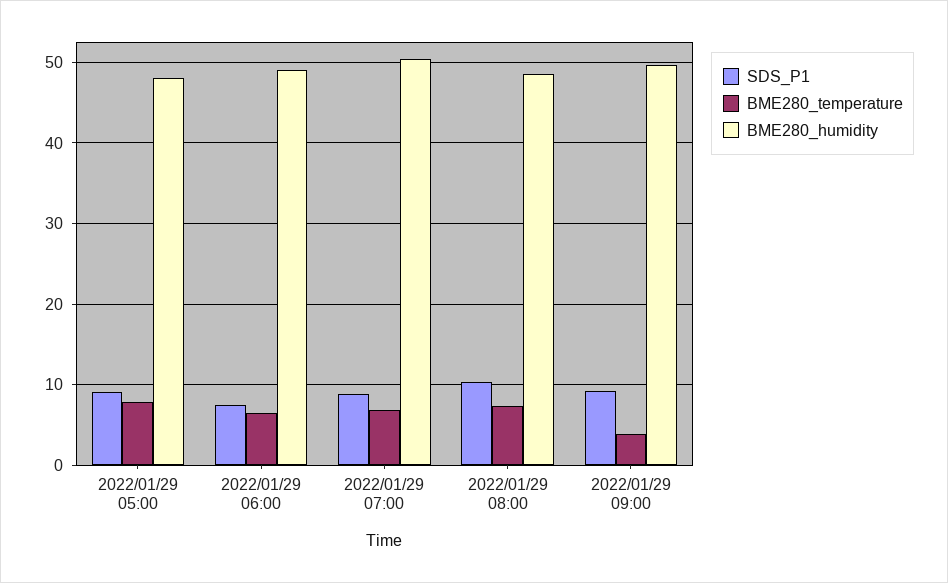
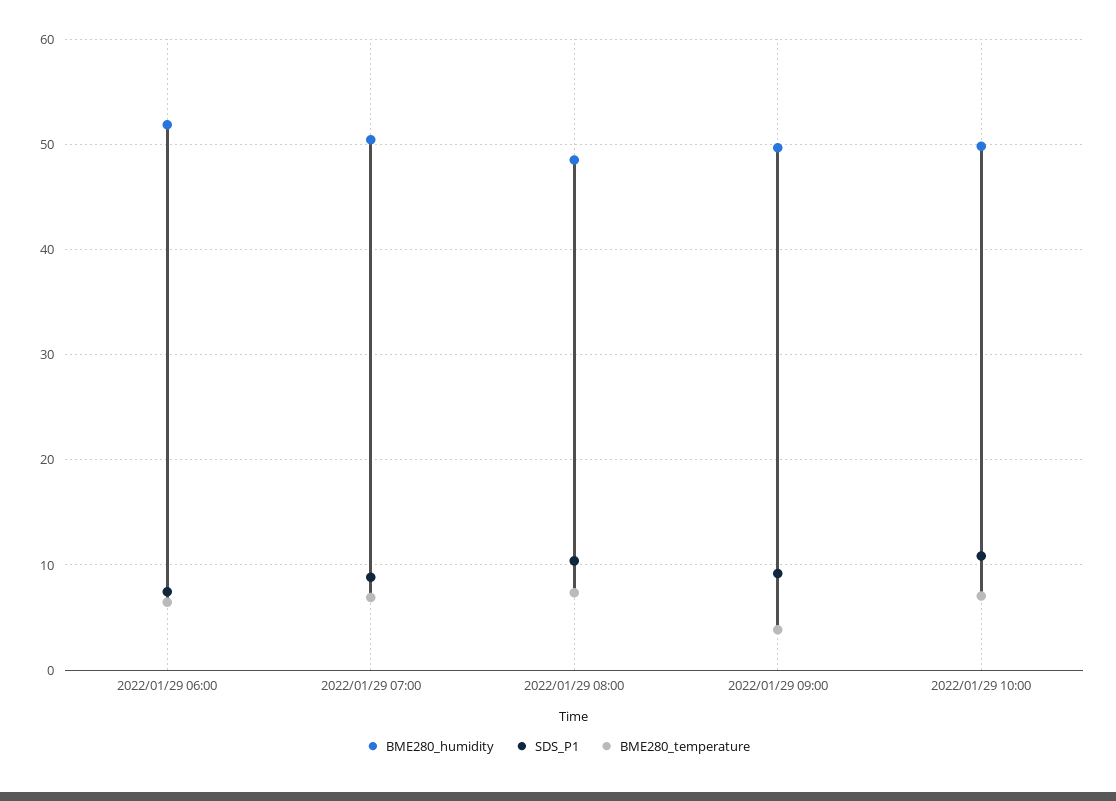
SDS_P1, 2022/01/29 05:00: 9 -> none
BME280_temperature, 2022/01/29 05:00: 8 -> none
BME280_humidity, 2022/01/29 05:00: 48 -> none
BME280_humidity, 2022/01/29 06:00: 49 -> 52
BME280_humidity, 2022/01/29 10:00: none -> 50
SDS_P1, 2022/01/29 10:00: none -> 11
BME280_temperature, 2022/01/29 10:00: none -> 7

